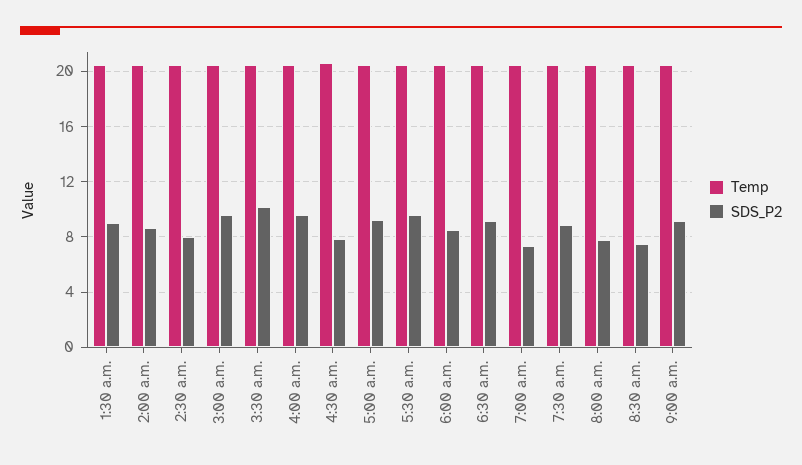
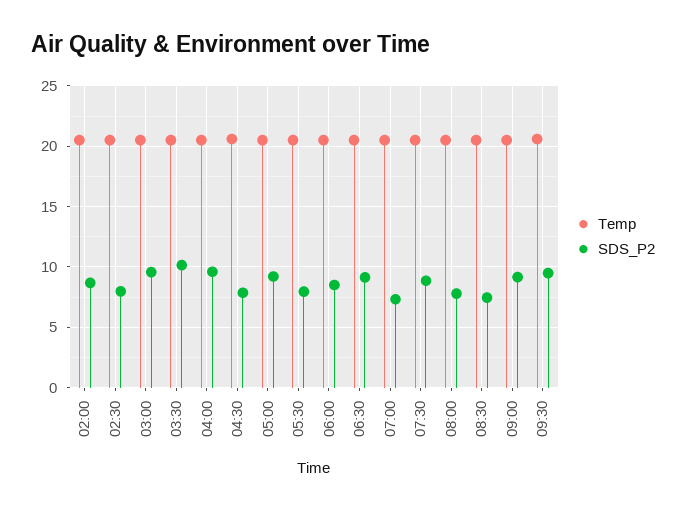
Temp, 1:30 a.m.: 20.5 -> none
SDS_P2, 1:30 a.m.: 9 -> none
SDS_P2, 5:30 a.m.: 9.5 -> 8
Temp, 09:30: none -> 20.5
SDS_P2, 09:30: none -> 9.5

